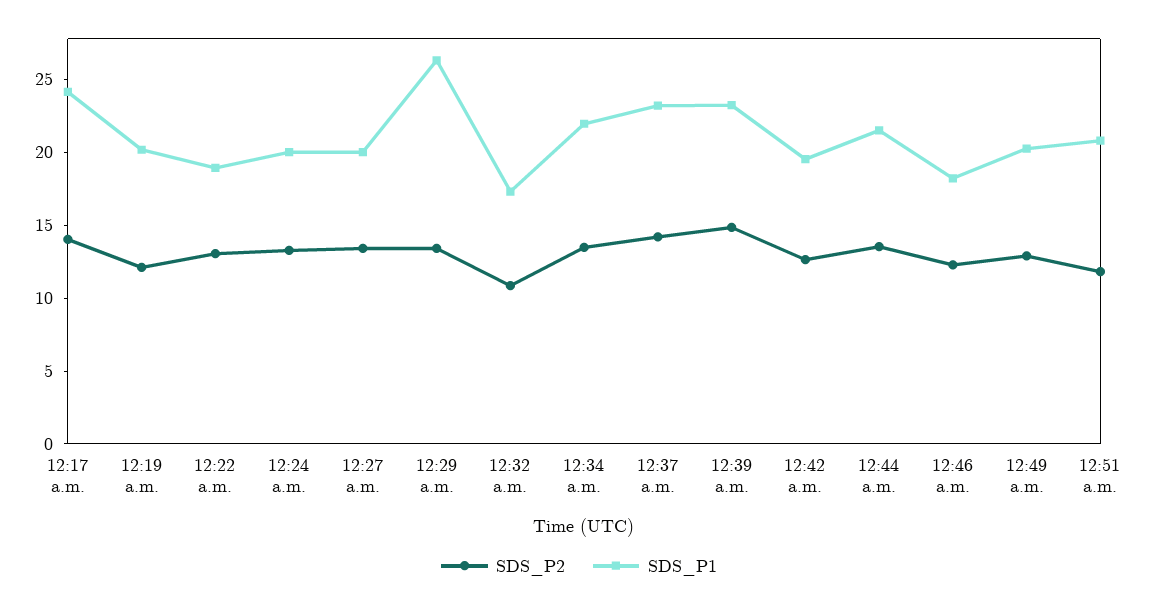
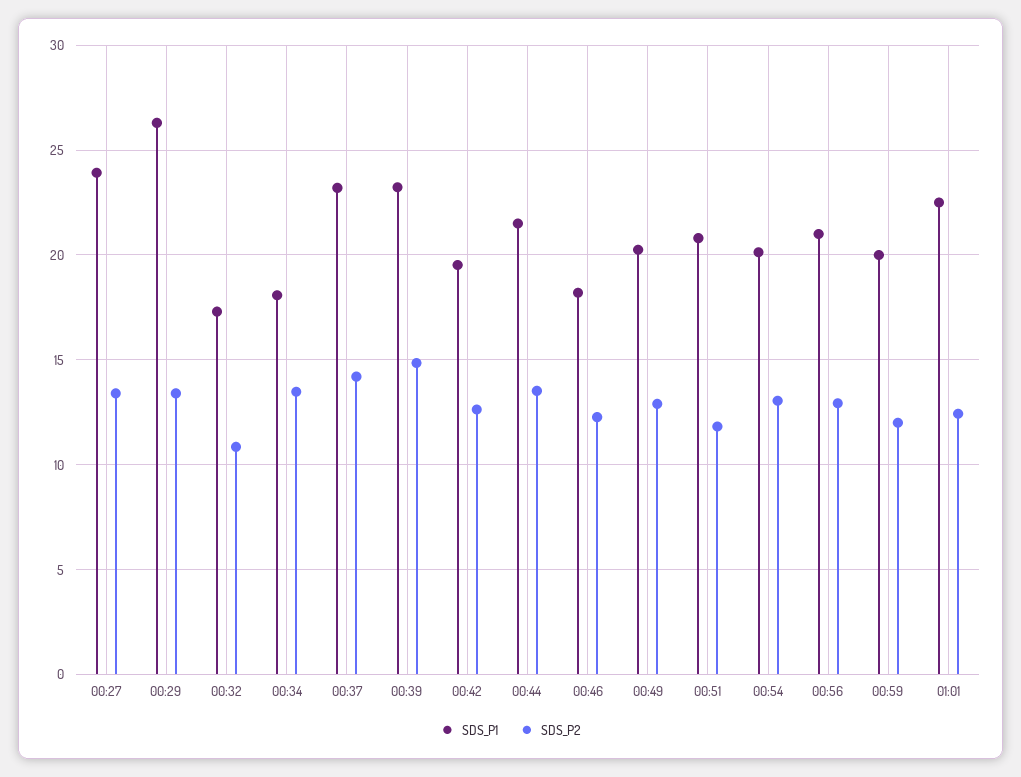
SDS_P2, 12:17 a.m.: 14 -> none
SDS_P1, 12:17 a.m.: 24 -> none
SDS_P2, 12:19 a.m.: 12 -> none
SDS_P1, 12:19 a.m.: 20 -> none
SDS_P2, 12:22 a.m.: 13 -> none
SDS_P1, 12:22 a.m.: 19 -> none
SDS_P2, 12:24 a.m.: 13 -> none
SDS_P1, 12:24 a.m.: 20 -> none
SDS_P1, 12:27 a.m.: 20 -> 24
SDS_P1, 12:34 a.m.: 22 -> 18
SDS_P1, 00:54: none -> 20
SDS_P2, 00:54: none -> 13
SDS_P1, 00:56: none -> 21
SDS_P2, 00:56: none -> 13
SDS_P1, 00:59: none -> 20
SDS_P2, 00:59: none -> 12
SDS_P1, 01:01: none -> 22.5
SDS_P2, 01:01: none -> 12.5

